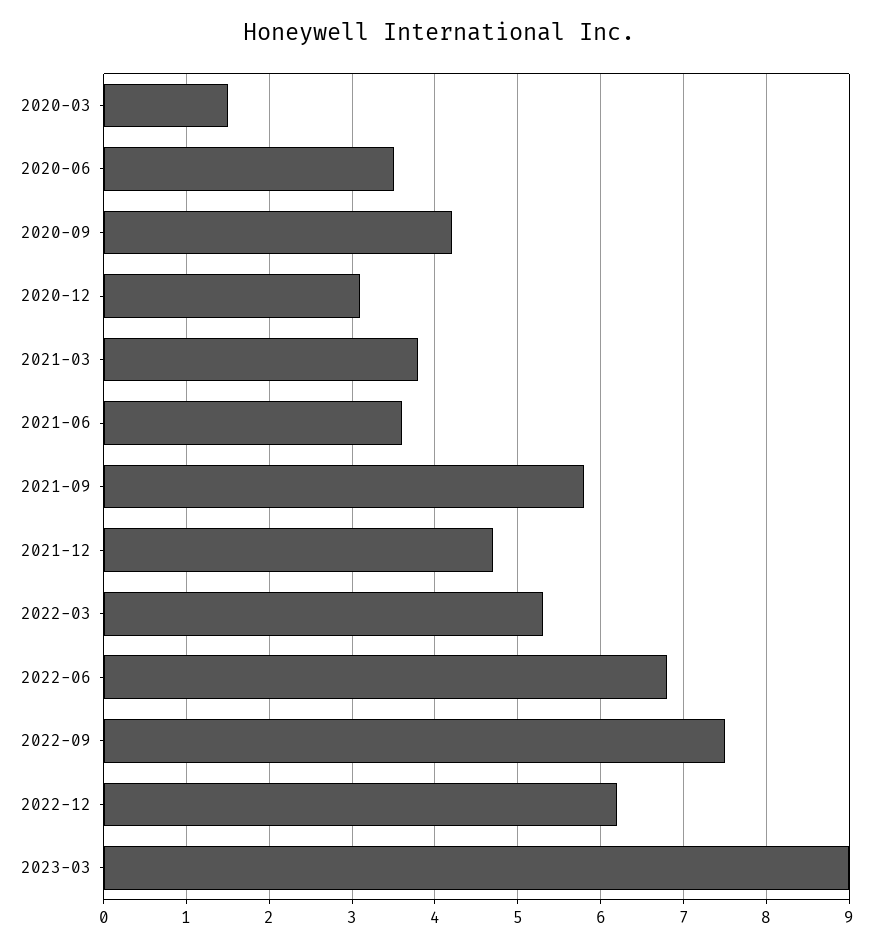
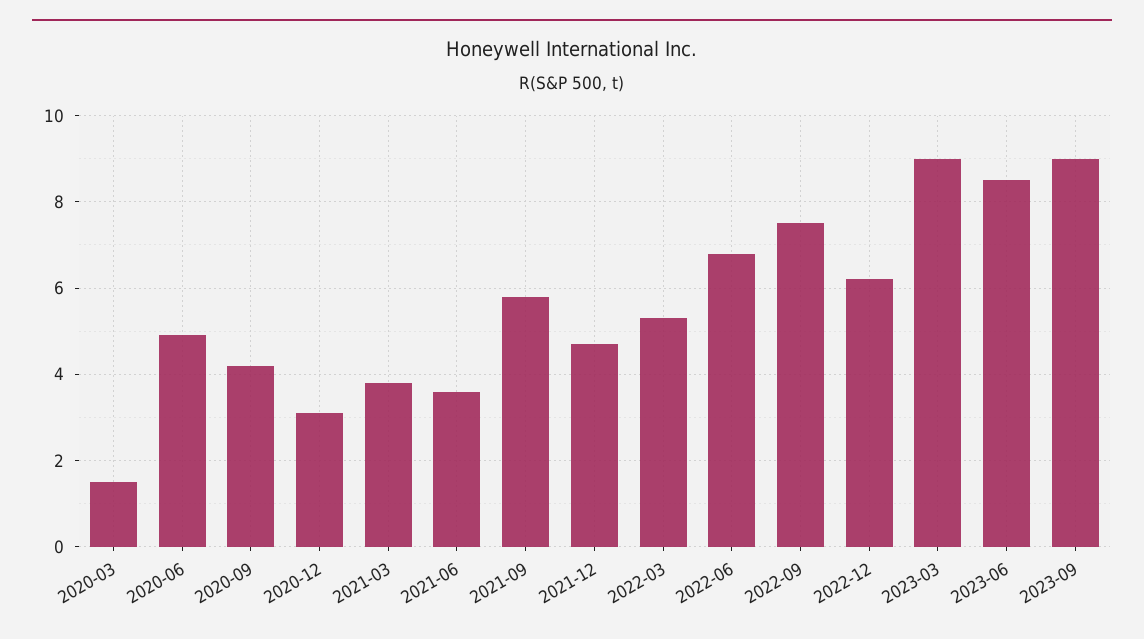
2020-06: 3.5 -> 5
2023-06: none -> 8.5
2023-09: none -> 9

